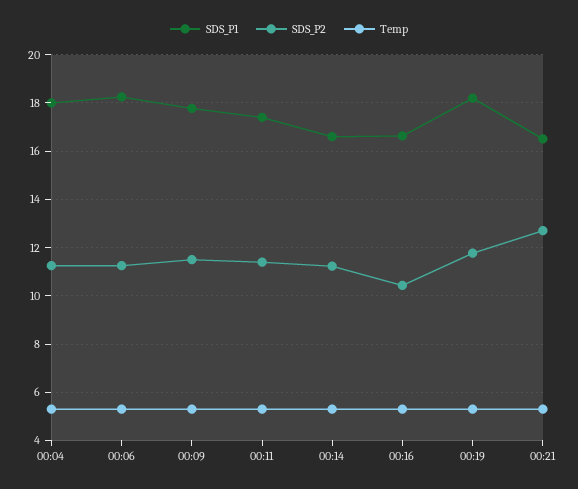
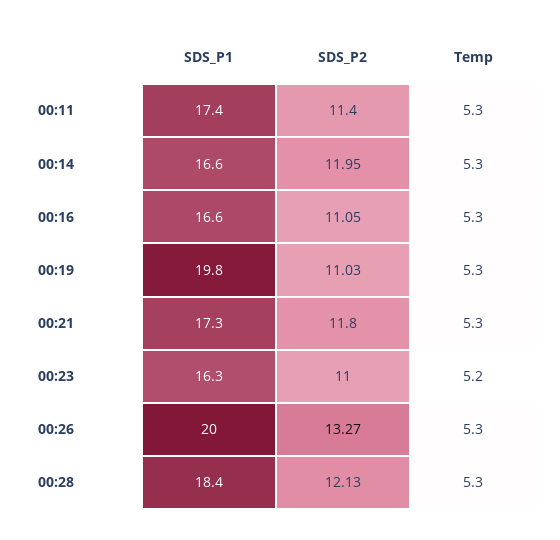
SDS_P1, 00:04: 18 -> none
SDS_P2, 00:04: 11.25 -> none
Temp, 00:04: 5.25 -> none
SDS_P1, 00:06: 18.25 -> none
SDS_P2, 00:06: 11.25 -> none
Temp, 00:06: 5.25 -> none
SDS_P1, 00:09: 17.75 -> none
SDS_P2, 00:09: 11.5 -> none
Temp, 00:09: 5.25 -> none
SDS_P2, 00:14: 11.25 -> 11.95
SDS_P2, 00:16: 10.5 -> 11.05
SDS_P1, 00:19: 18.25 -> 19.8
SDS_P2, 00:19: 11.75 -> 11.03
SDS_P1, 00:21: 16.5 -> 17.3
SDS_P2, 00:21: 12.75 -> 11.8
SDS_P1, 00:23: none -> 16.3
SDS_P2, 00:23: none -> 11
Temp, 00:23: none -> 5.2
SDS_P1, 00:26: none -> 20
SDS_P2, 00:26: none -> 13.27
Temp, 00:26: none -> 5.3
SDS_P1, 00:28: none -> 18.4
SDS_P2, 00:28: none -> 12.13
Temp, 00:28: none -> 5.3

